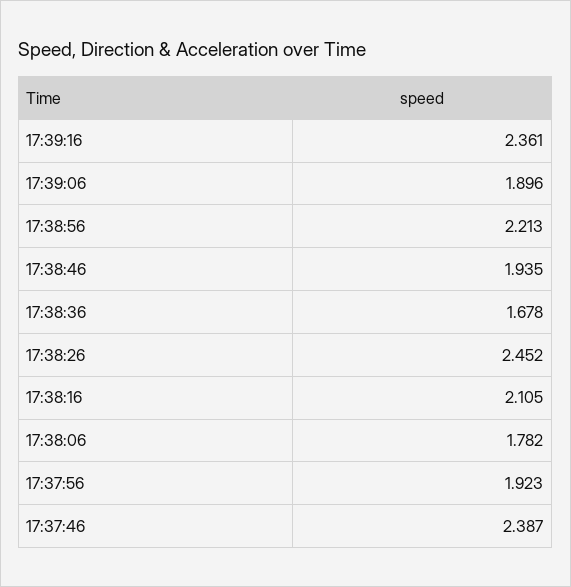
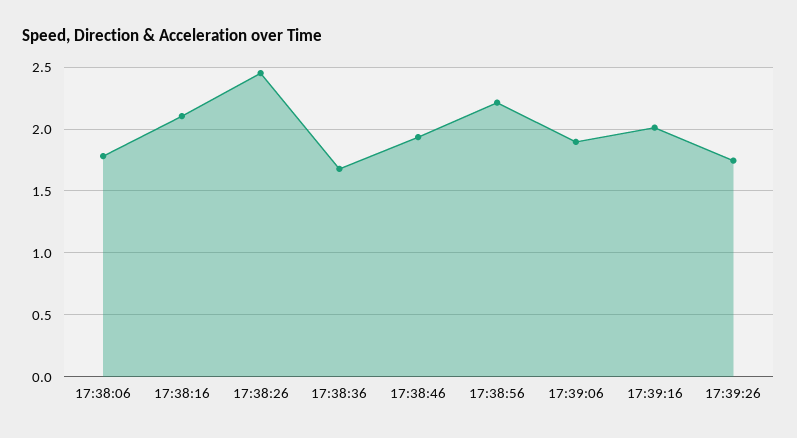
17:39:16: 2.361 -> 2
17:37:56: 1.923 -> none
17:37:46: 2.387 -> none
17:39:26: none -> 1.75

